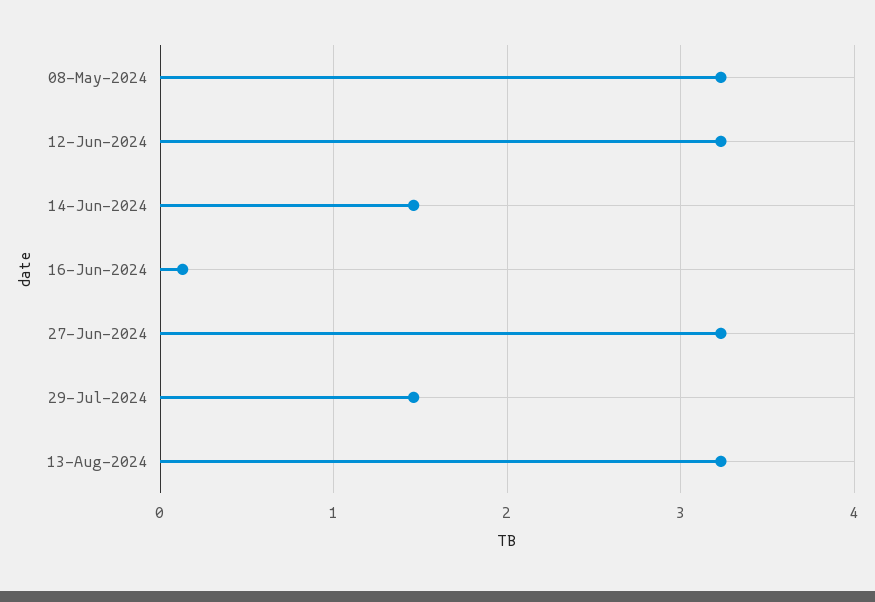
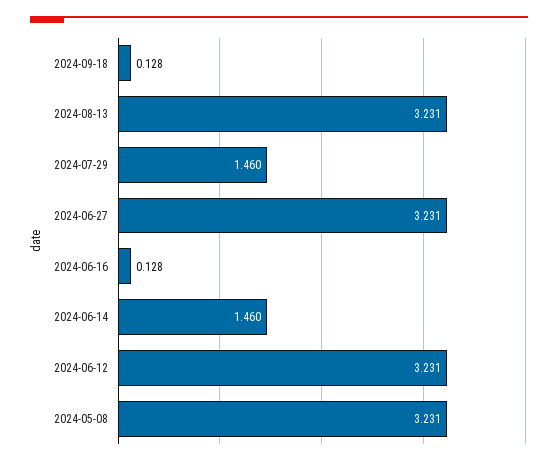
2024-09-18: none -> 0.128

